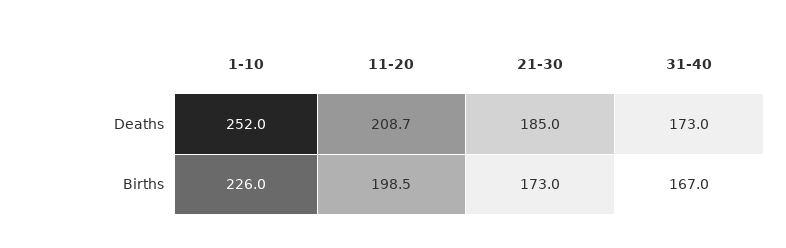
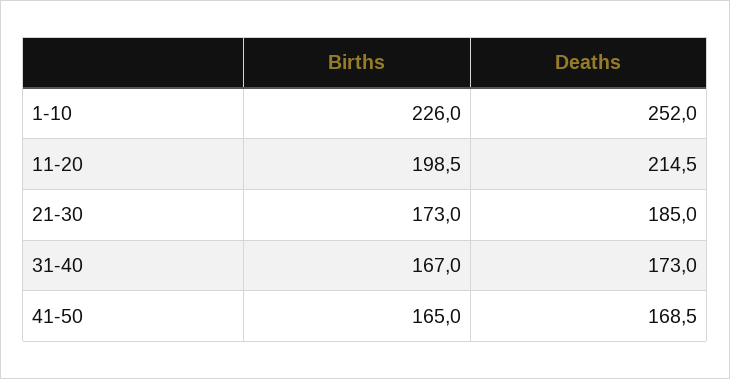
11-20, Deaths: 208.7 -> 214.5
41-50, Births: none -> 165
41-50, Deaths: none -> 168.5

